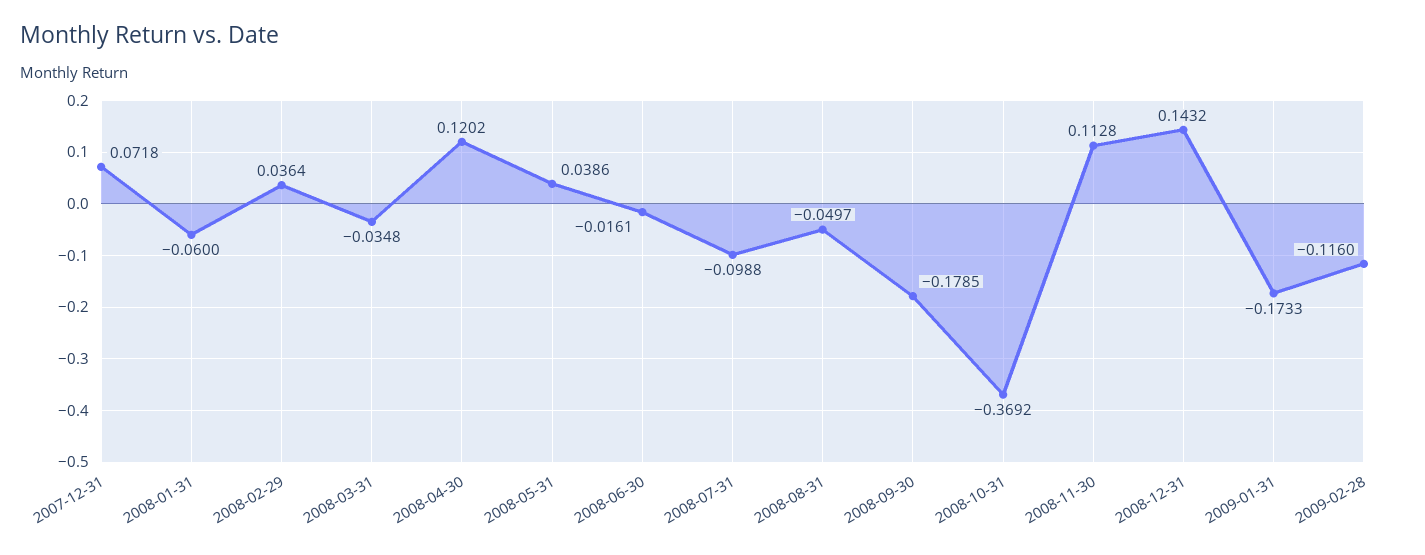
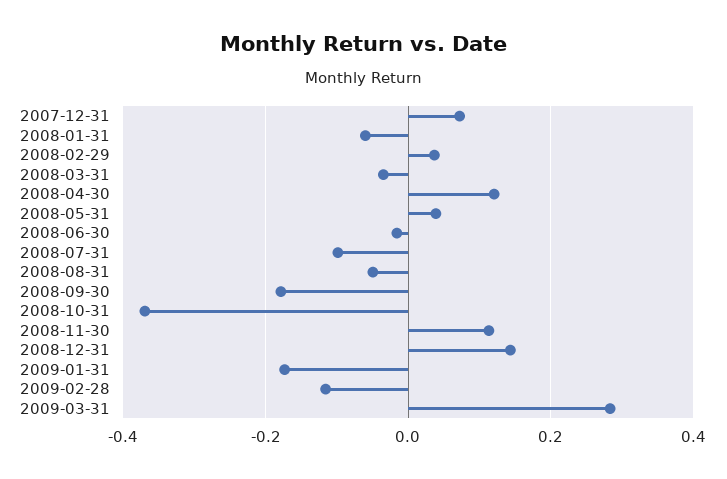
2009-03-31: none -> 0.28

